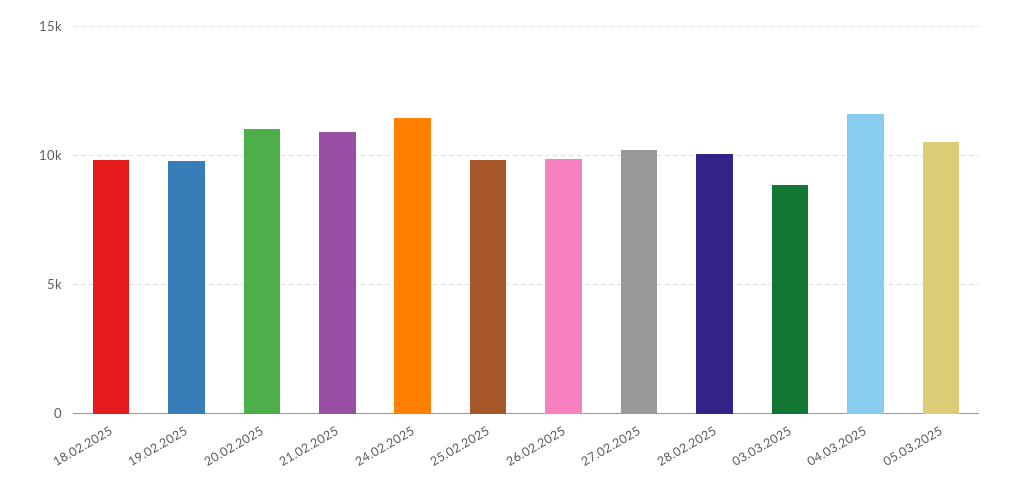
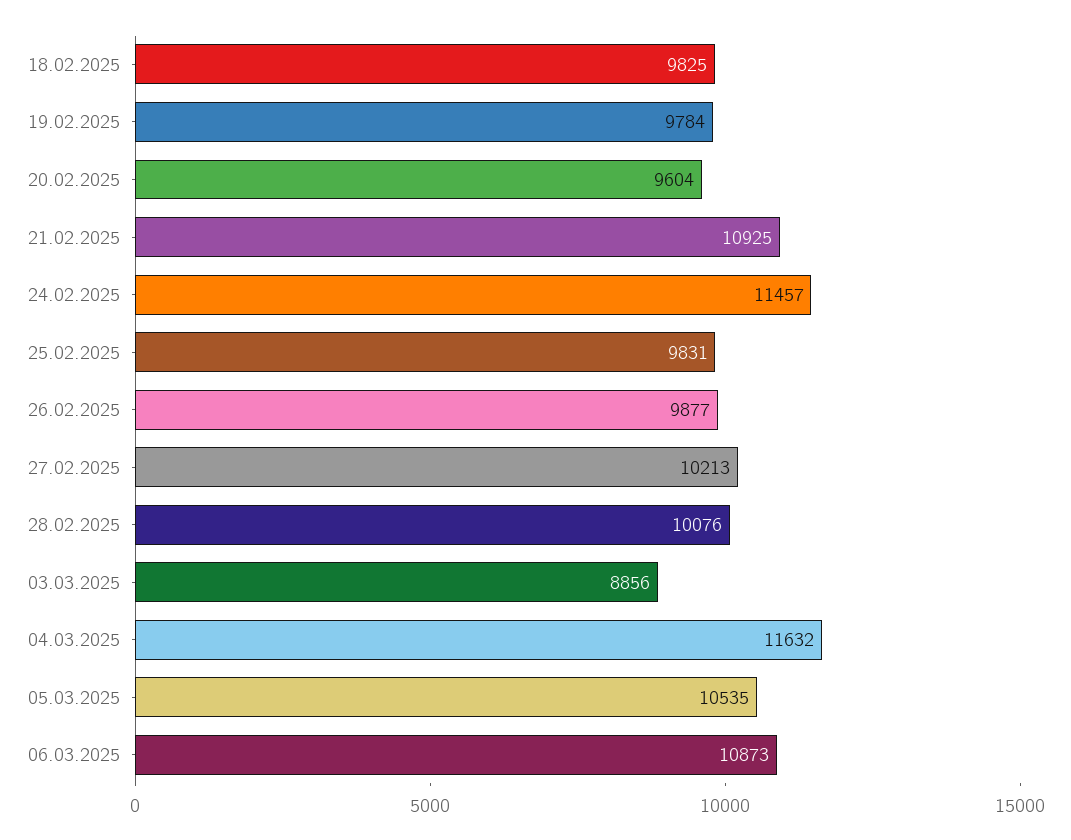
20.02.2025: 11000 -> 9604
06.03.2025: none -> 10873

